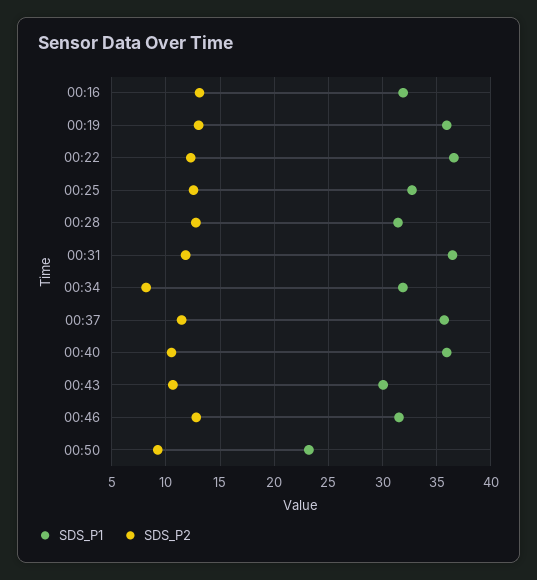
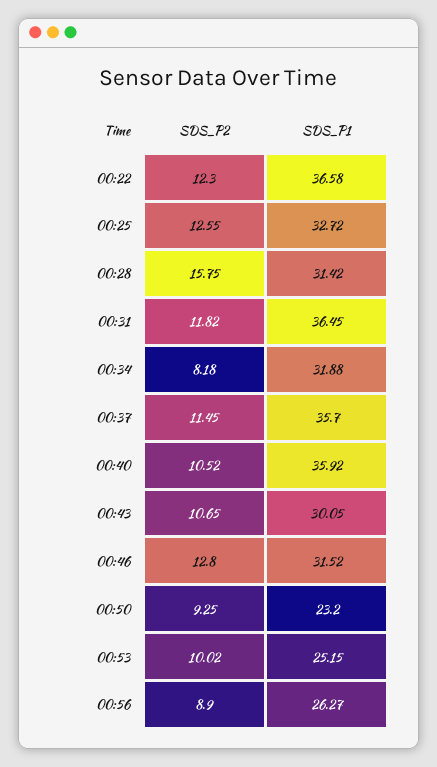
SDS_P1, 00:16: 32 -> none
SDS_P2, 00:16: 13 -> none
SDS_P1, 00:19: 36 -> none
SDS_P2, 00:19: 13 -> none
SDS_P2, 00:28: 13 -> 15.75
SDS_P2, 00:53: none -> 10.02
SDS_P1, 00:53: none -> 25.15
SDS_P2, 00:56: none -> 8.9
SDS_P1, 00:56: none -> 26.27

